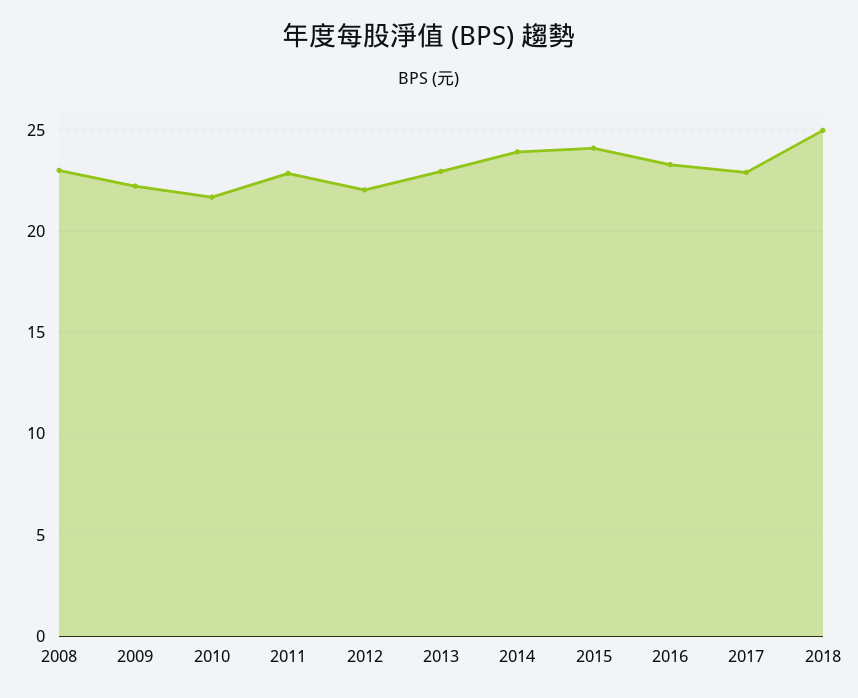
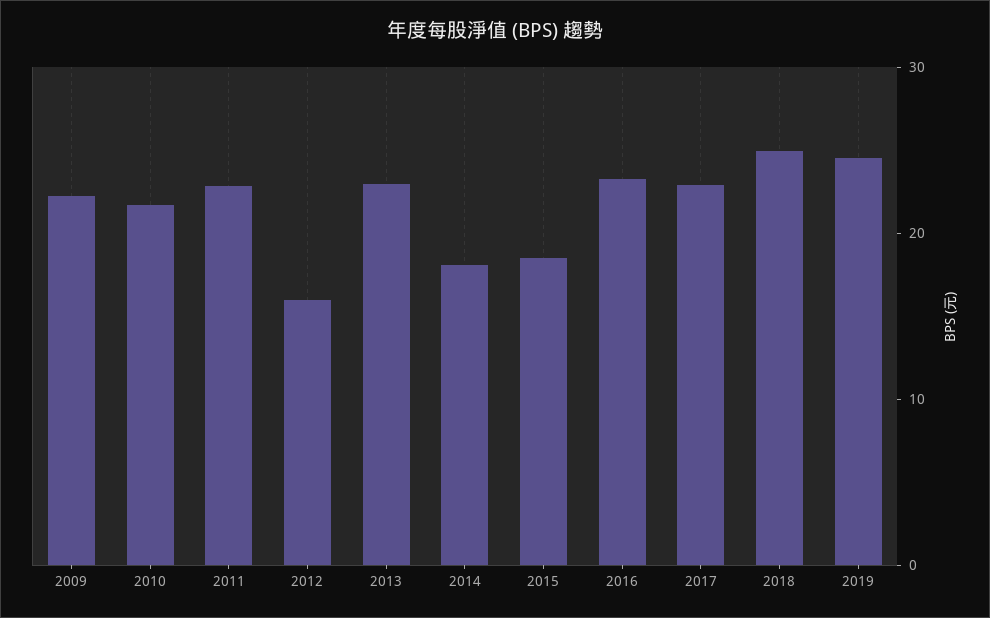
2008: 23 -> none
2012: 22 -> 16
2014: 24 -> 18
2015: 24 -> 18
2019: none -> 24

